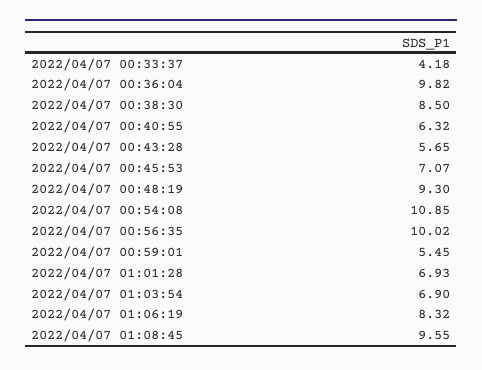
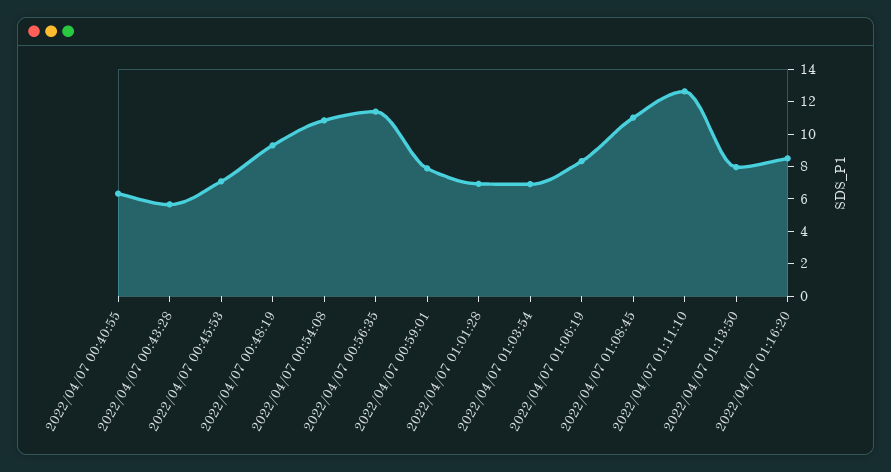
2022/04/07 00:33:37: 4.18 -> none
2022/04/07 00:36:04: 9.82 -> none
2022/04/07 00:38:30: 8.5 -> none
2022/04/07 00:56:35: 10.02 -> 11.5
2022/04/07 00:59:01: 5.45 -> 8
2022/04/07 01:08:45: 9.55 -> 11
2022/04/07 01:11:10: none -> 12.5
2022/04/07 01:13:50: none -> 8
2022/04/07 01:16:20: none -> 8.5

